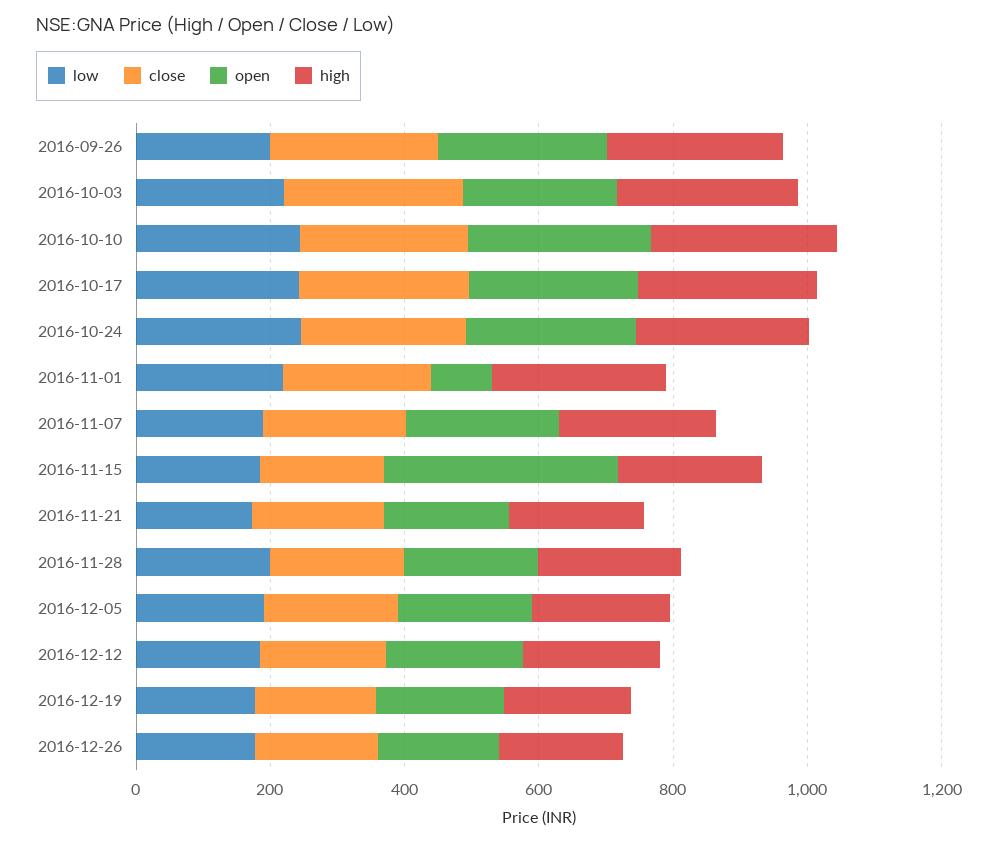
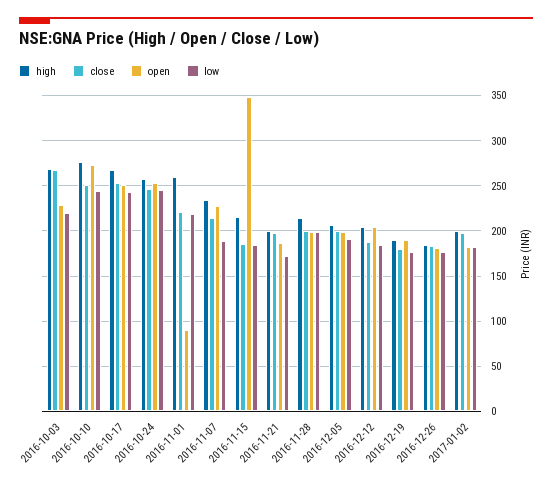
low, 2016-09-26: 200 -> none
close, 2016-09-26: 250 -> none
open, 2016-09-26: 250 -> none
high, 2016-09-26: 250 -> none
high, 2017-01-02: none -> 200
close, 2017-01-02: none -> 200
open, 2017-01-02: none -> 180
low, 2017-01-02: none -> 180

